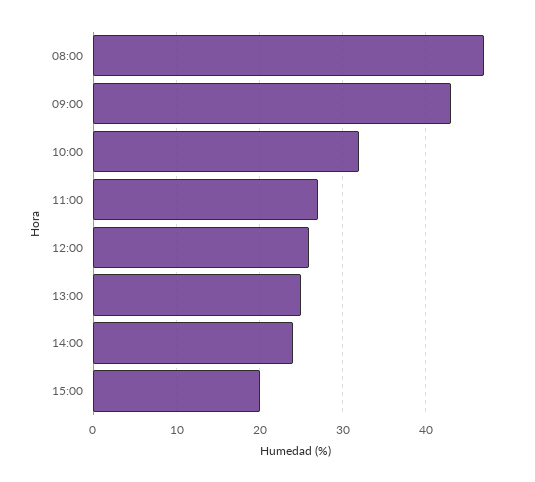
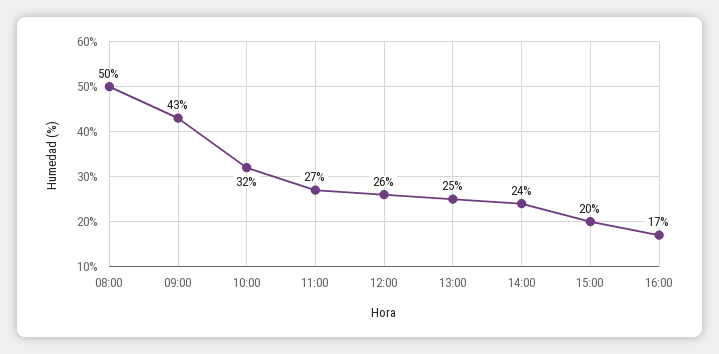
08:00: 47 -> 50
16:00: none -> 17

